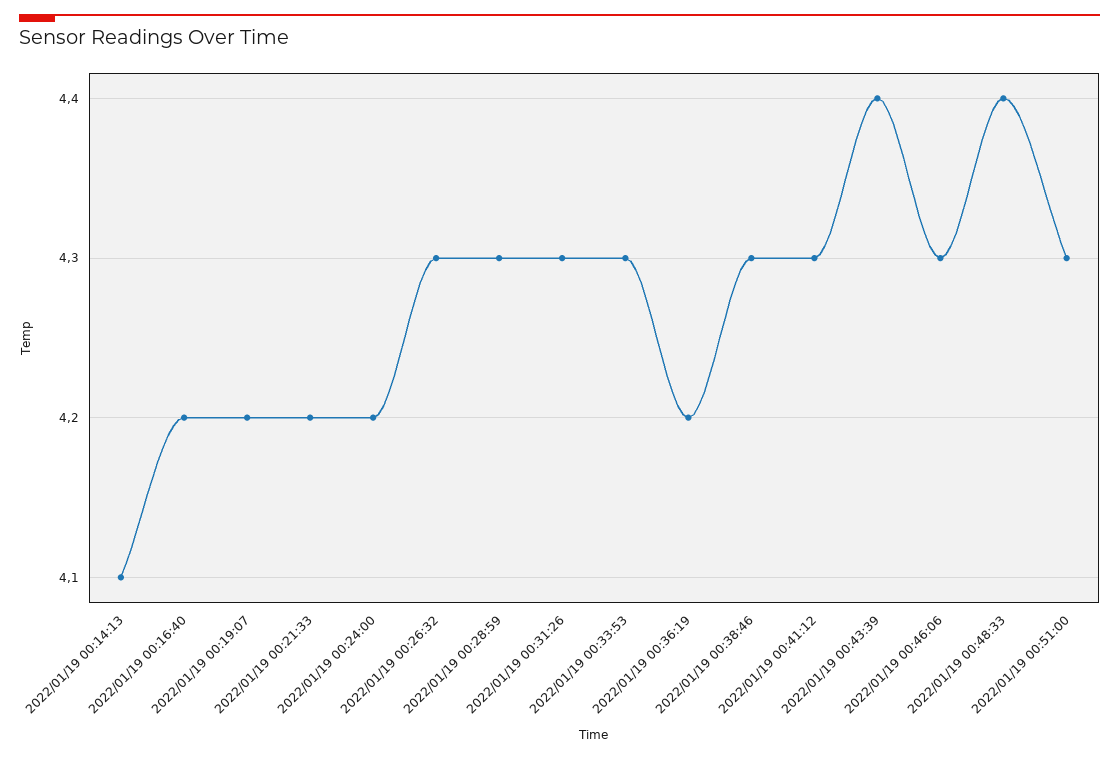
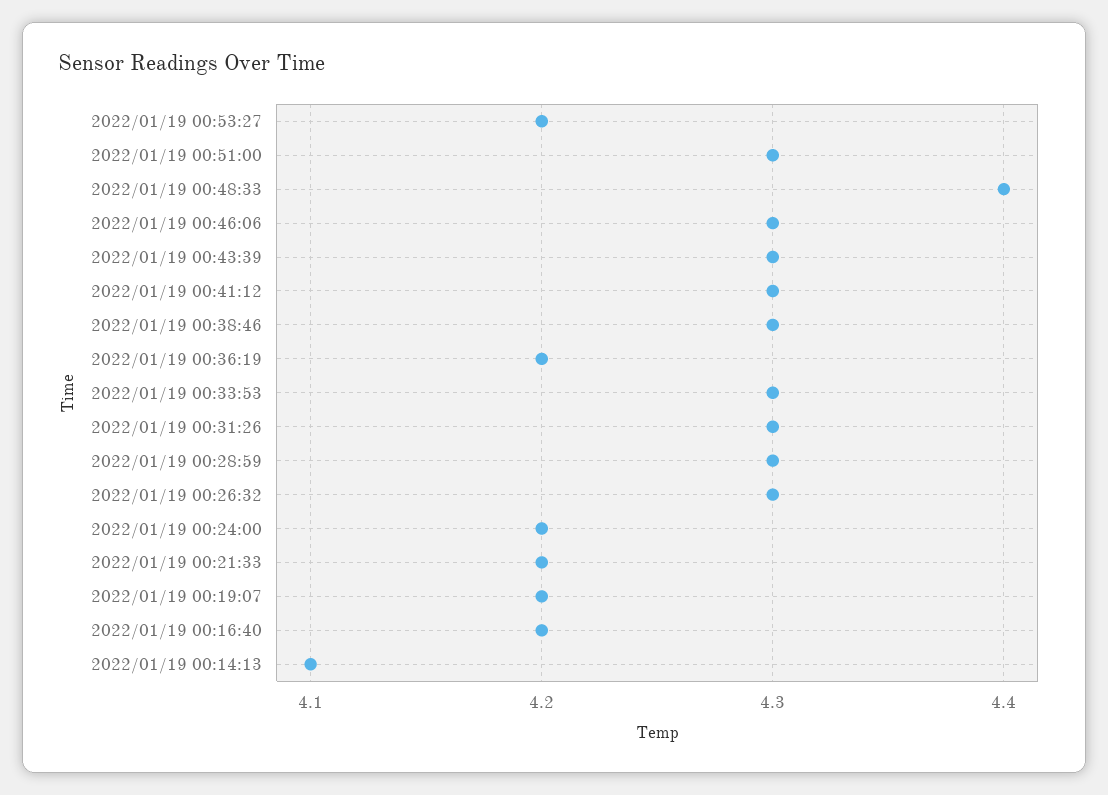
2022/01/19 00:43:39: 4.4 -> 4.3
2022/01/19 00:53:27: none -> 4.2

